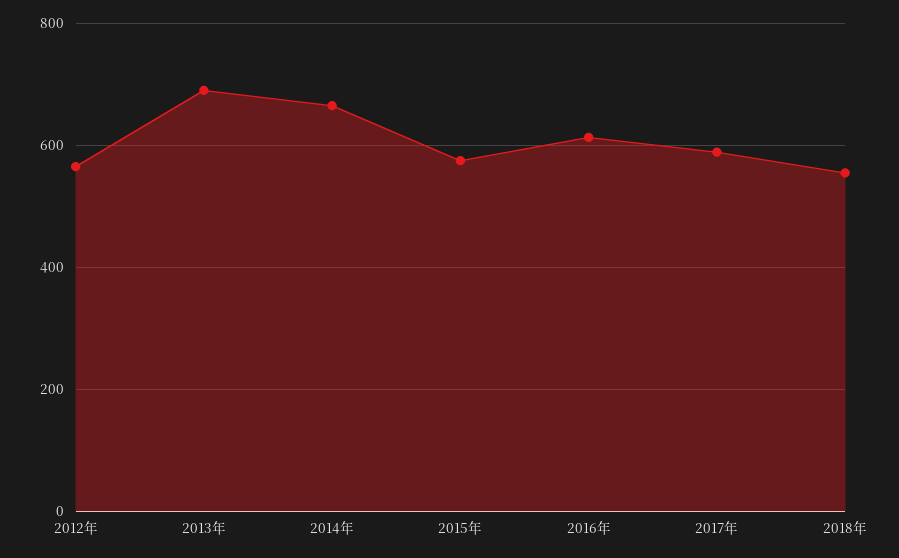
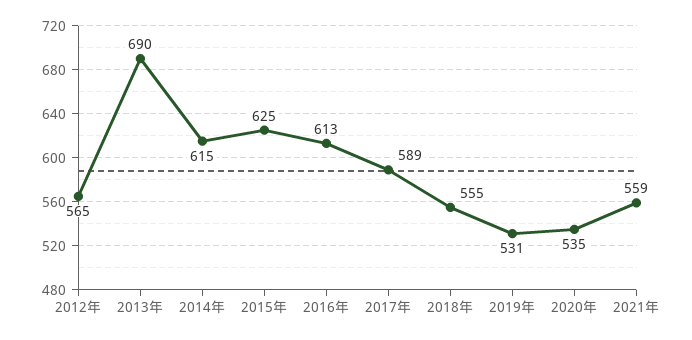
2014年: 660 -> 615
2015年: 580 -> 625
2019年: none -> 531
2020年: none -> 535
2021年: none -> 559

